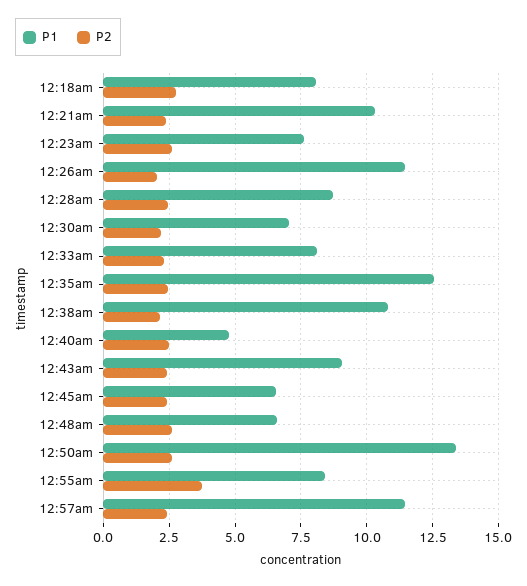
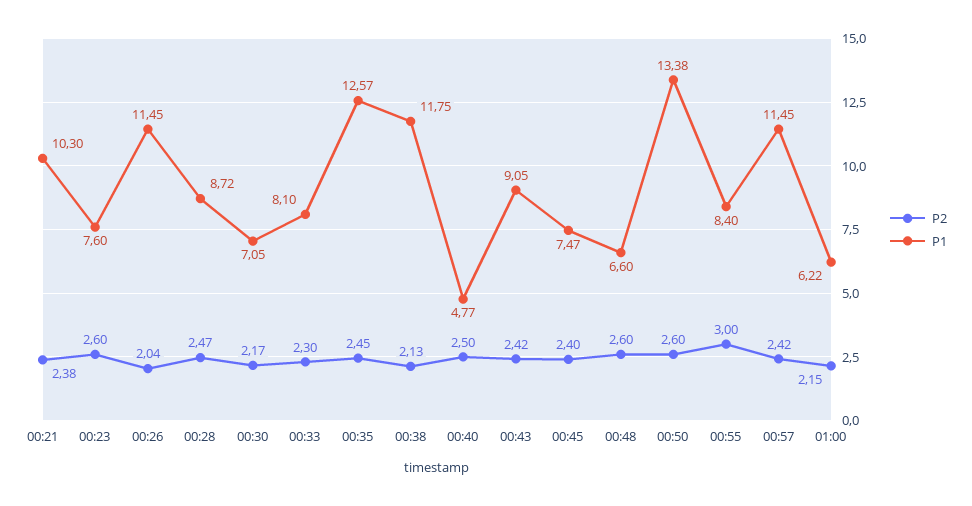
P1, 12:18am: 8 -> none
P2, 12:18am: 2.75 -> none
P1, 12:38am: 10.75 -> 11.75
P1, 12:45am: 6.5 -> 7.47
P2, 12:55am: 3.75 -> 3
P2, 01:00: none -> 2.15
P1, 01:00: none -> 6.22

